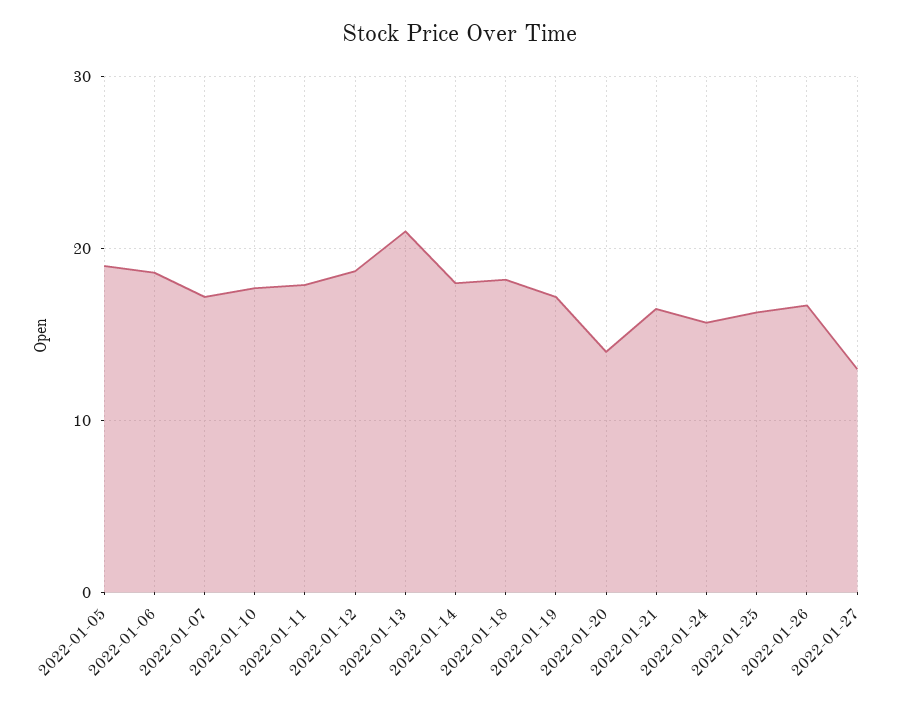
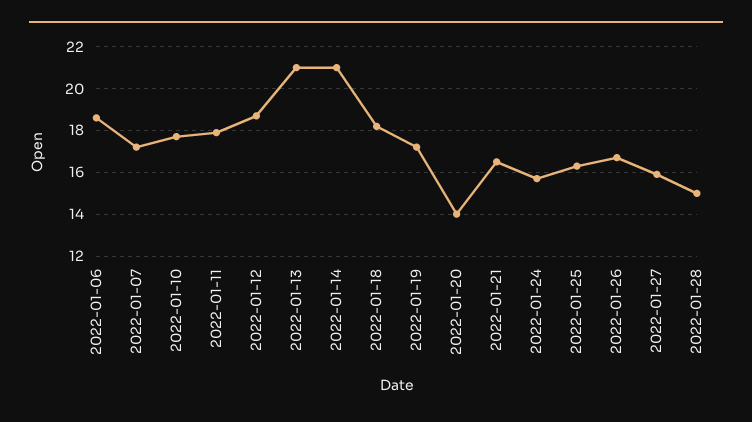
2022-01-05: 19 -> none
2022-01-14: 18 -> 21
2022-01-27: 13 -> 16
2022-01-28: none -> 15

